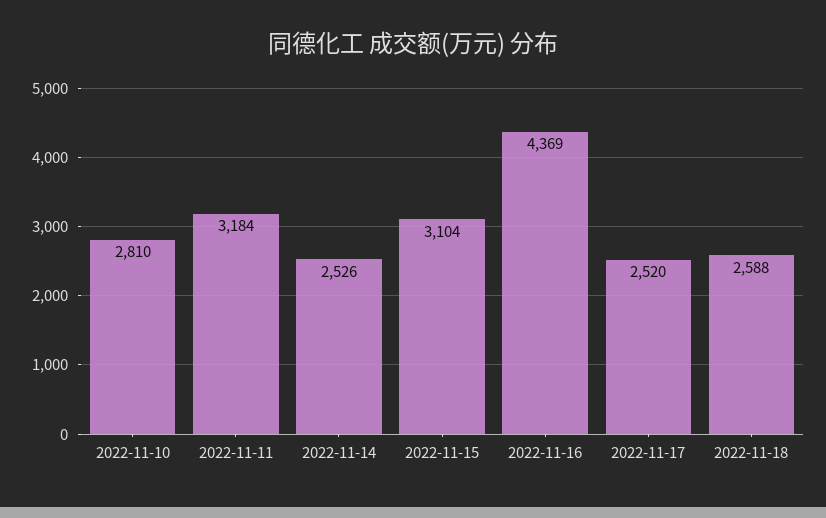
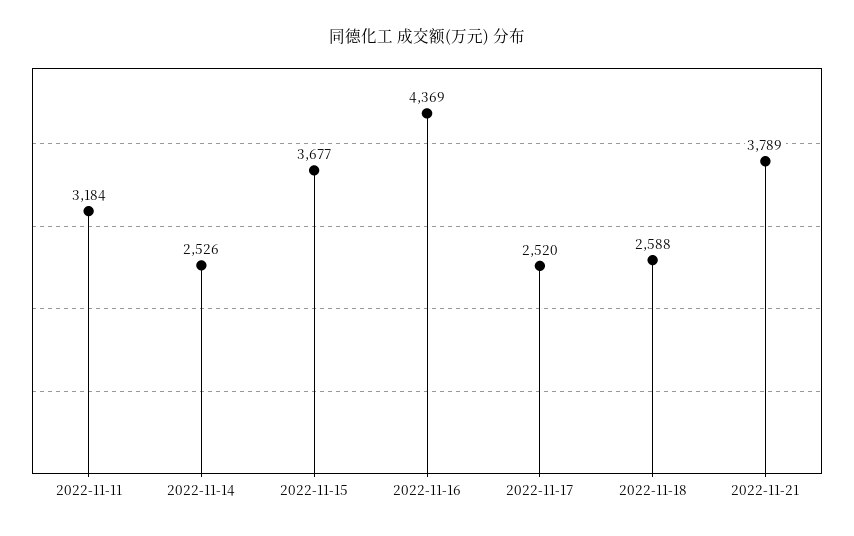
2022-11-10: 2810 -> none
2022-11-15: 3104 -> 3677
2022-11-21: none -> 3789

